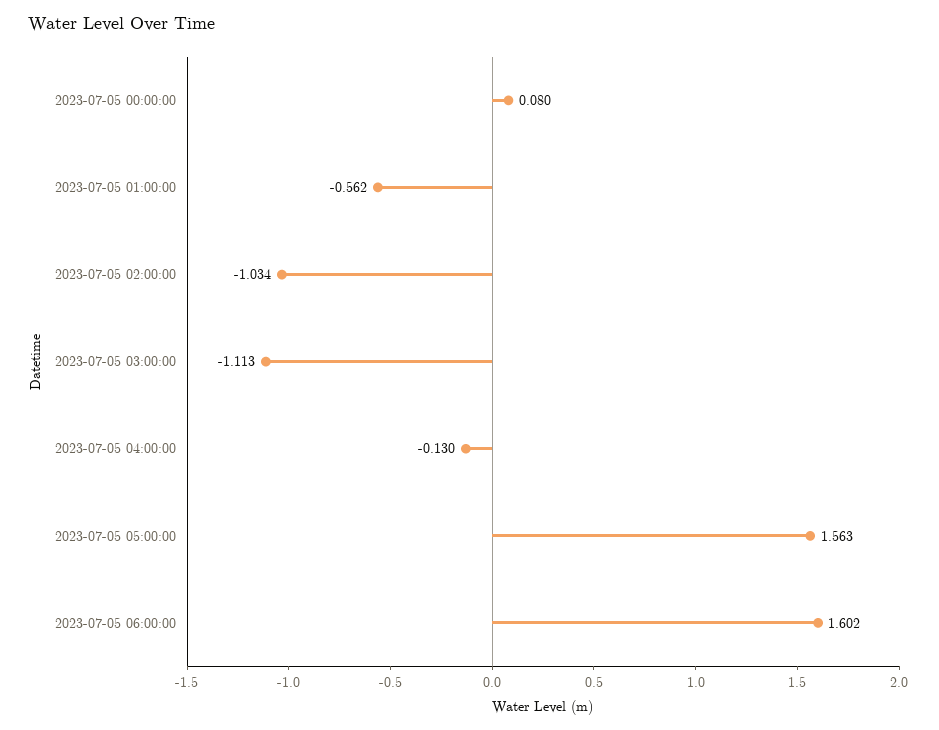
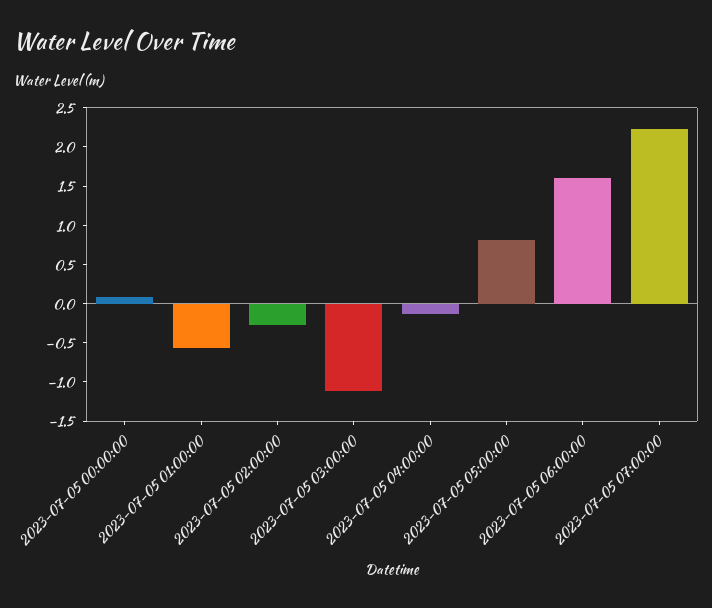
2023-07-05 02:00:00: -1.034 -> -0.25
2023-07-05 05:00:00: 1.563 -> 0.75
2023-07-05 07:00:00: none -> 2.25

